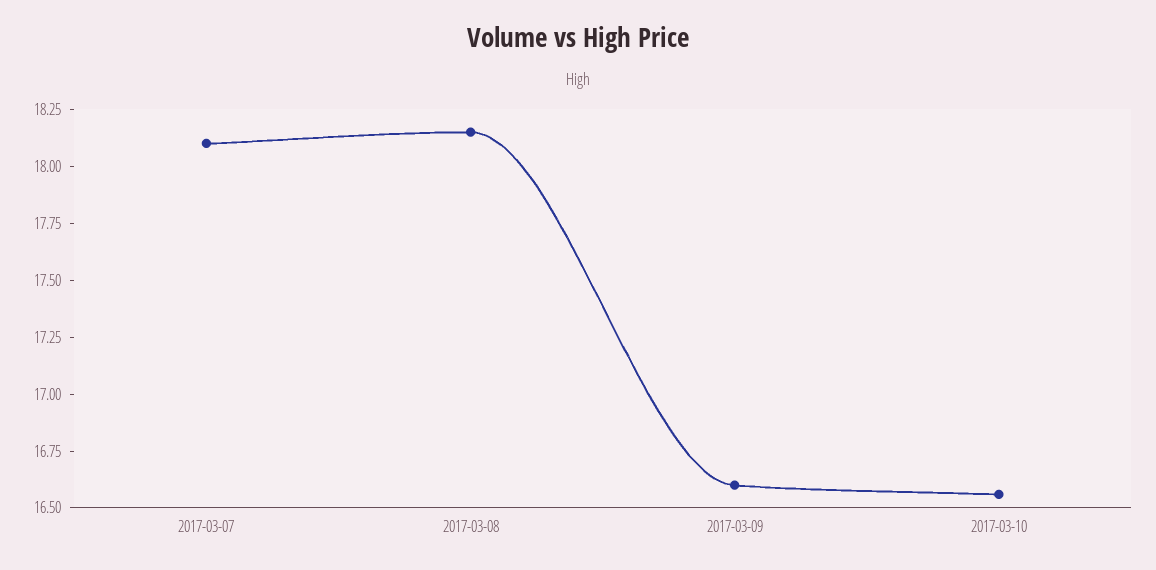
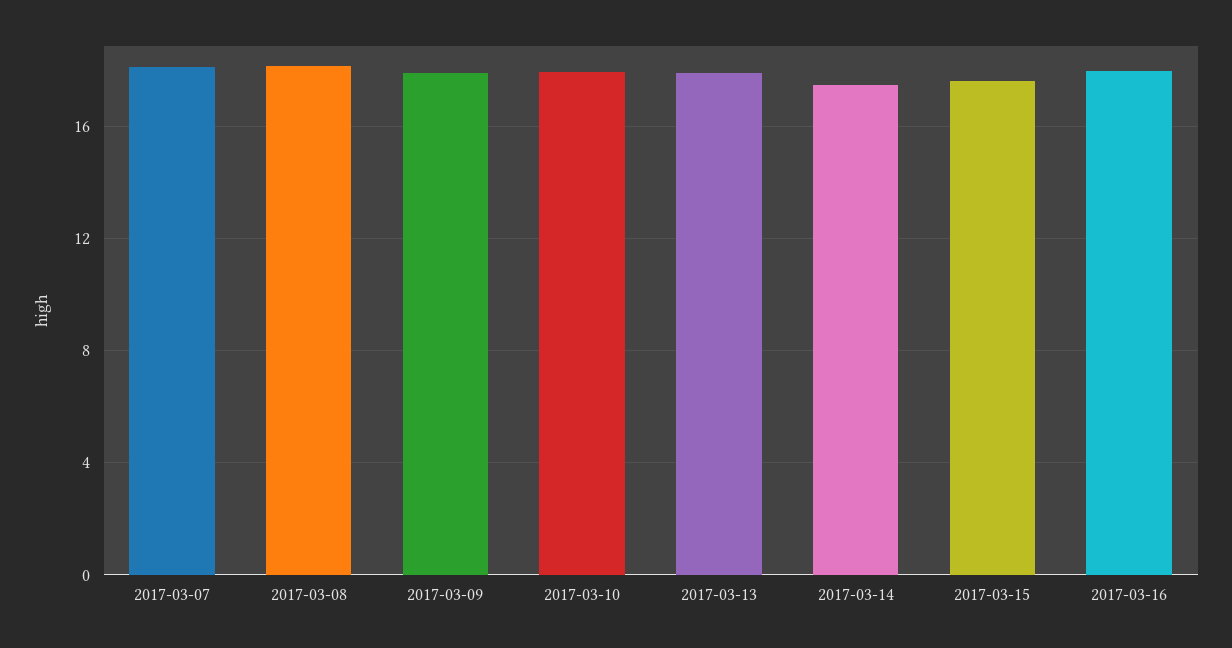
2017-03-09: 16.6 -> 18
2017-03-10: 16.55 -> 18
2017-03-13: none -> 18
2017-03-14: none -> 17.5
2017-03-15: none -> 17.5
2017-03-16: none -> 18

